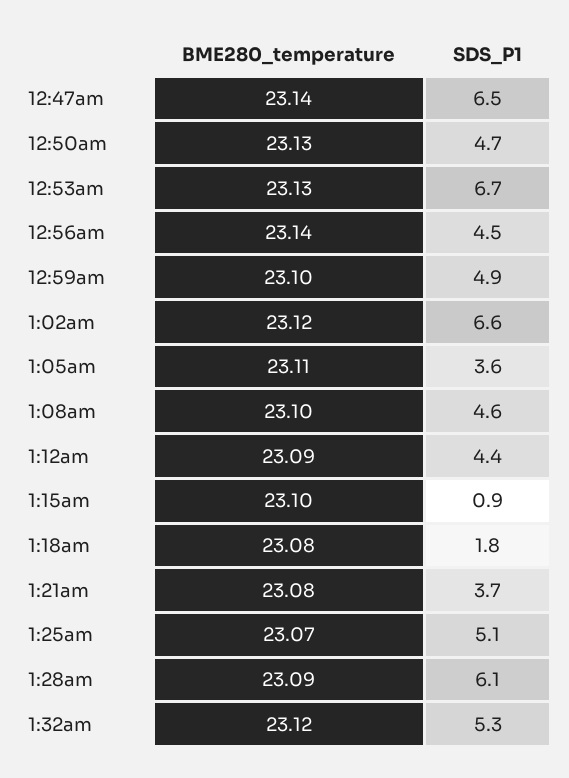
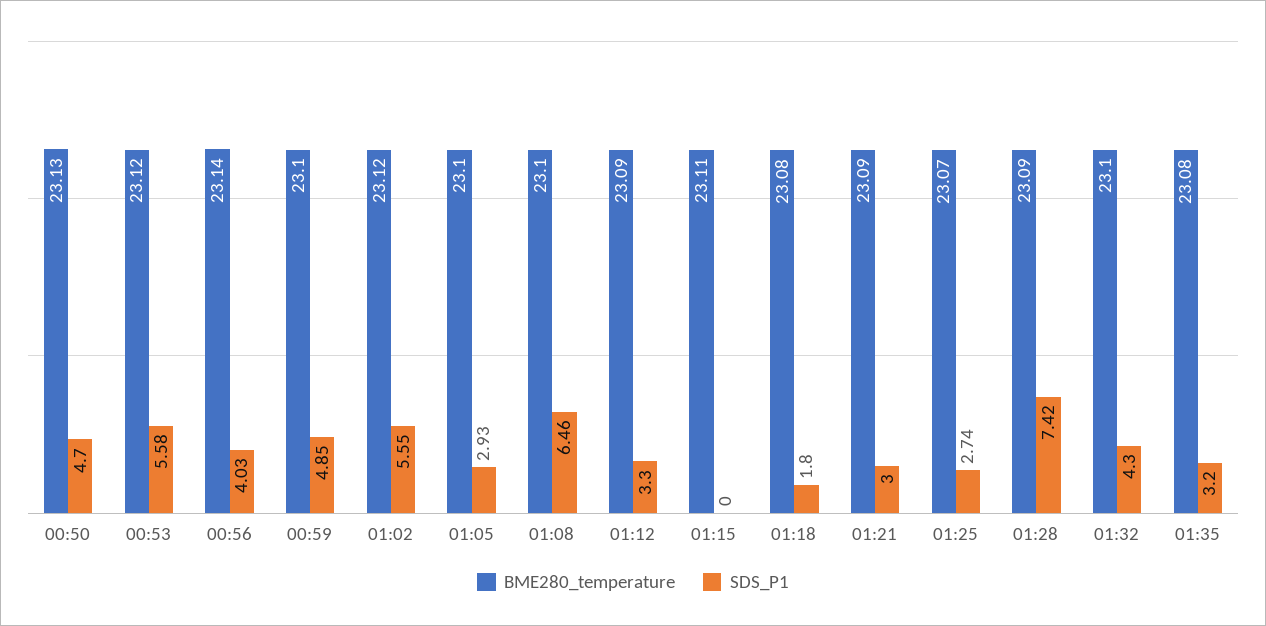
BME280_temperature, 12:47am: 23.14 -> none
SDS_P1, 12:47am: 6.5 -> none
BME280_temperature, 12:53am: 23.13 -> 23.12
SDS_P1, 12:53am: 6.7 -> 5.58
SDS_P1, 12:56am: 4.5 -> 4.03
SDS_P1, 1:02am: 6.6 -> 5.55
BME280_temperature, 1:05am: 23.11 -> 23.1
SDS_P1, 1:05am: 3.6 -> 2.93
SDS_P1, 1:08am: 4.6 -> 6.46
SDS_P1, 1:12am: 4.4 -> 3.3
BME280_temperature, 1:15am: 23.1 -> 23.11
SDS_P1, 1:15am: 0.9 -> 0
BME280_temperature, 1:21am: 23.08 -> 23.09
SDS_P1, 1:21am: 3.7 -> 3
SDS_P1, 1:25am: 5.1 -> 2.74
SDS_P1, 1:28am: 6.1 -> 7.42
BME280_temperature, 1:32am: 23.12 -> 23.1
SDS_P1, 1:32am: 5.3 -> 4.3
BME280_temperature, 01:35: none -> 23.08
SDS_P1, 01:35: none -> 3.2

